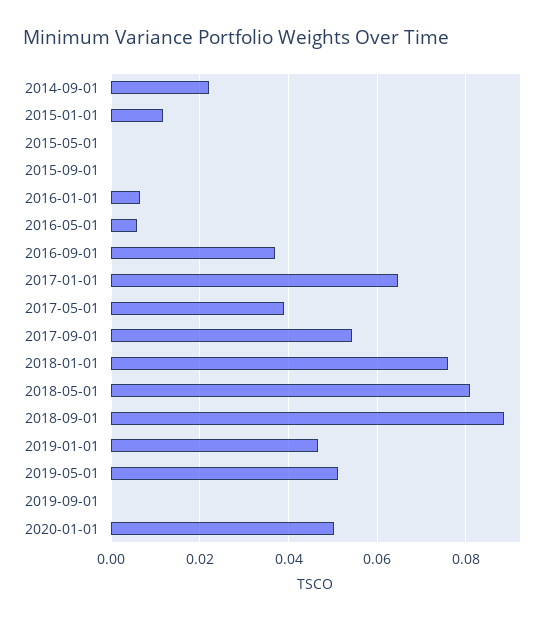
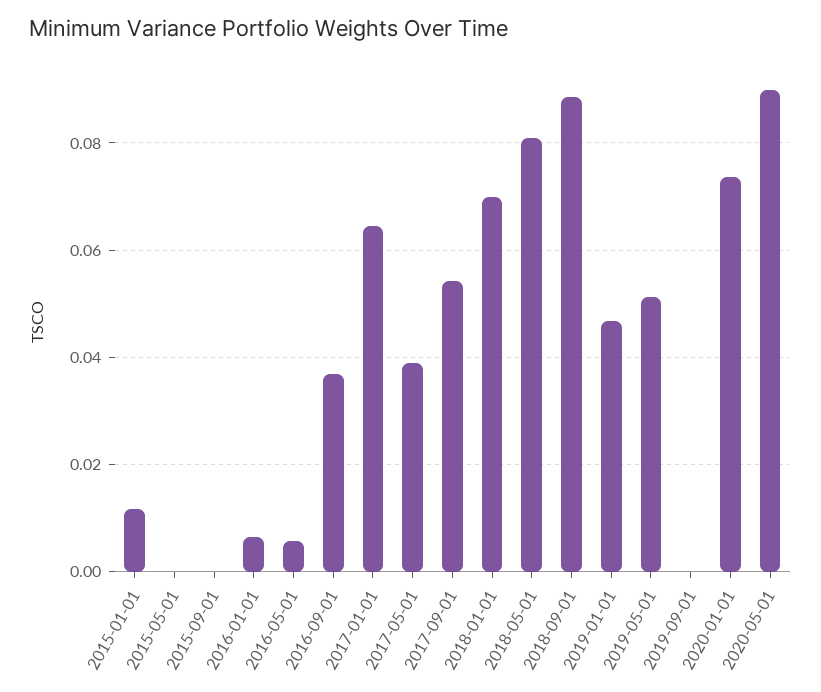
2014-09-01: 0.022 -> none
2018-01-01: 0.076 -> 0.07
2020-01-01: 0.05 -> 0.074
2020-05-01: none -> 0.09

